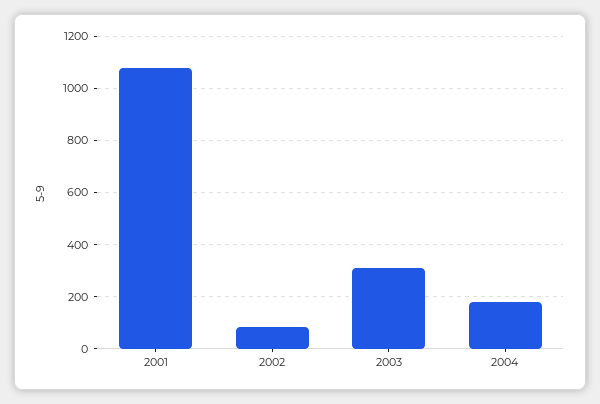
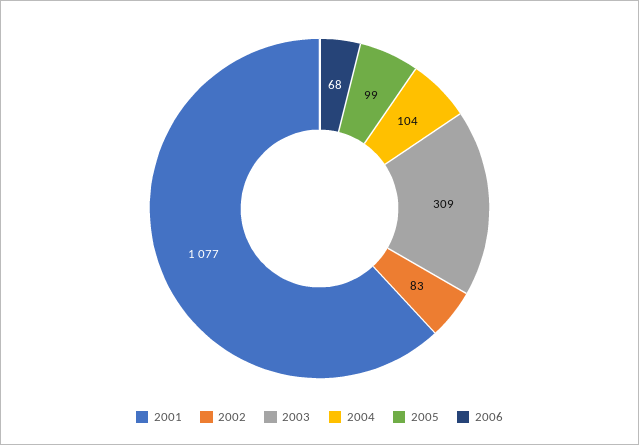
2004: 175 -> 104
2005: none -> 99
2006: none -> 68

